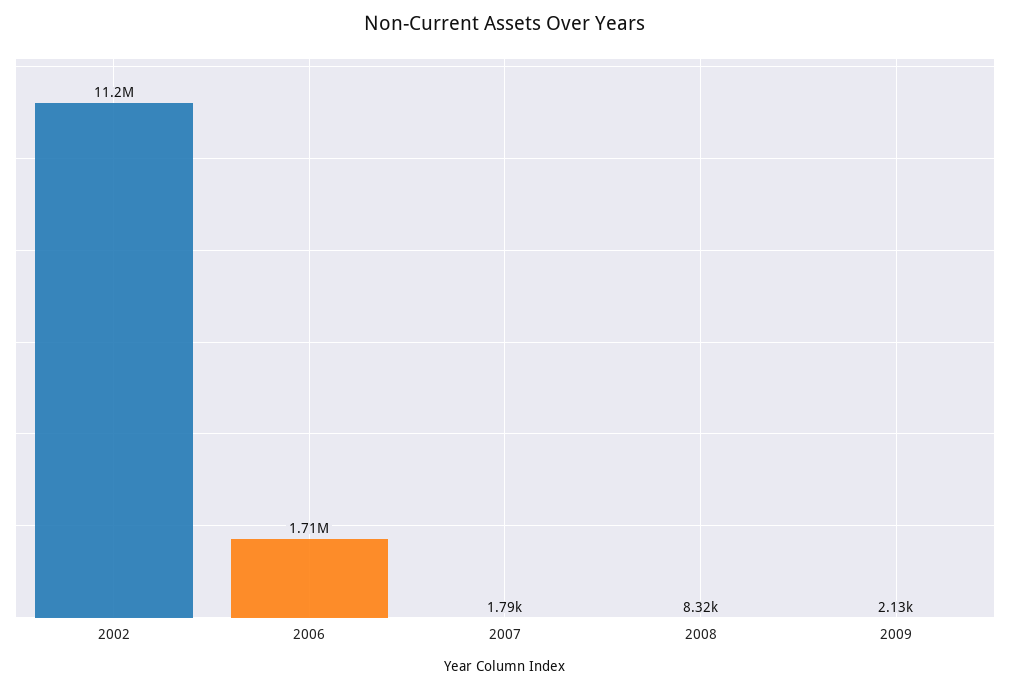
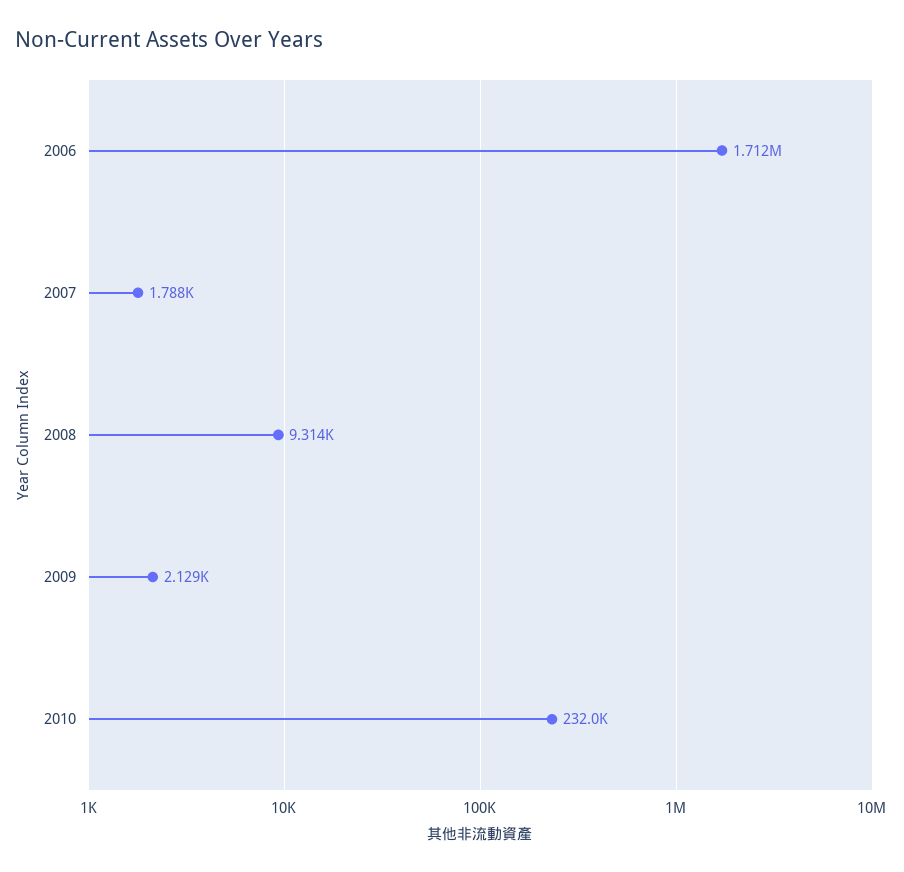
2002: 11200000 -> none
2008: 8320 -> 9314
2010: none -> 232000

